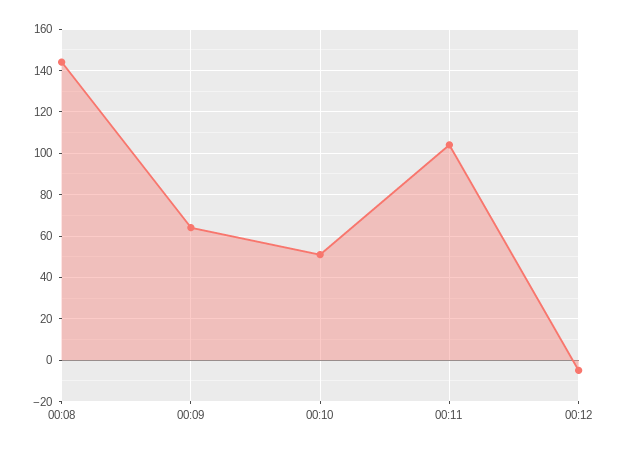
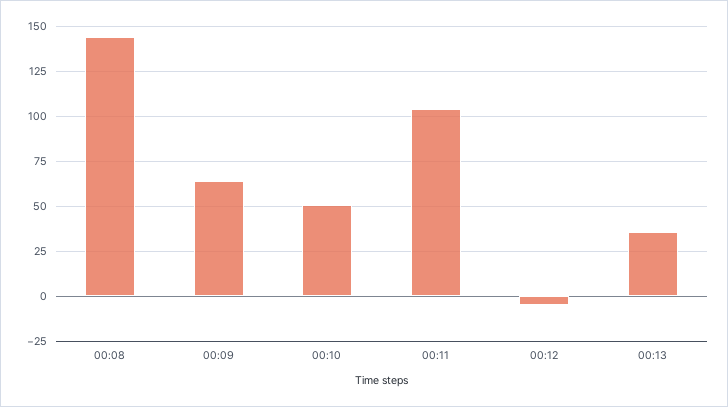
00:13: none -> 35

